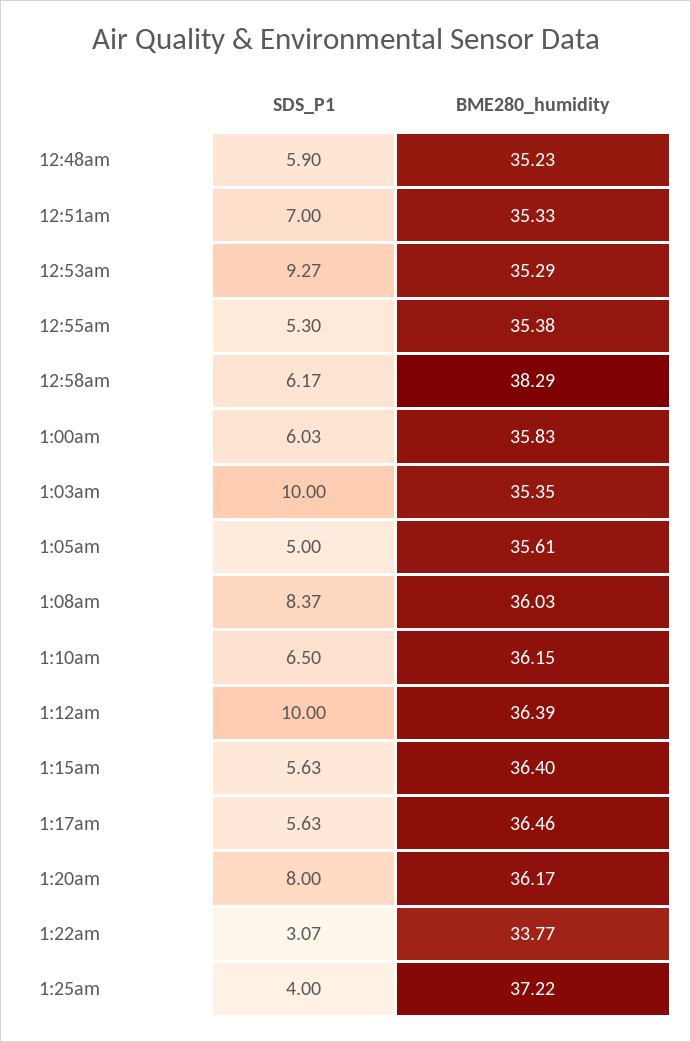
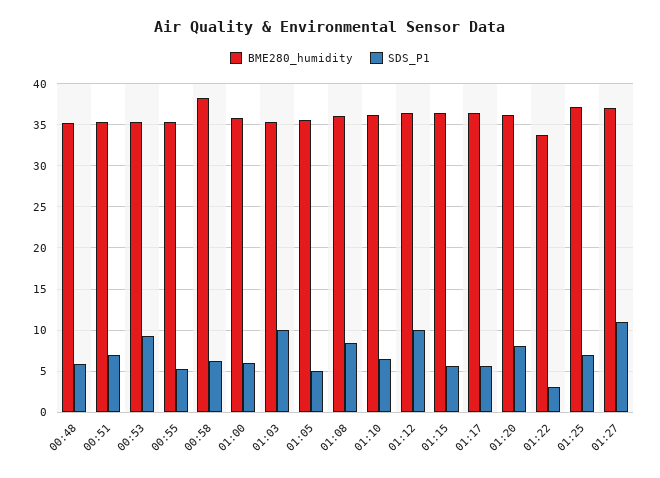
SDS_P1, 1:25am: 4 -> 7
BME280_humidity, 01:27: none -> 37
SDS_P1, 01:27: none -> 11

